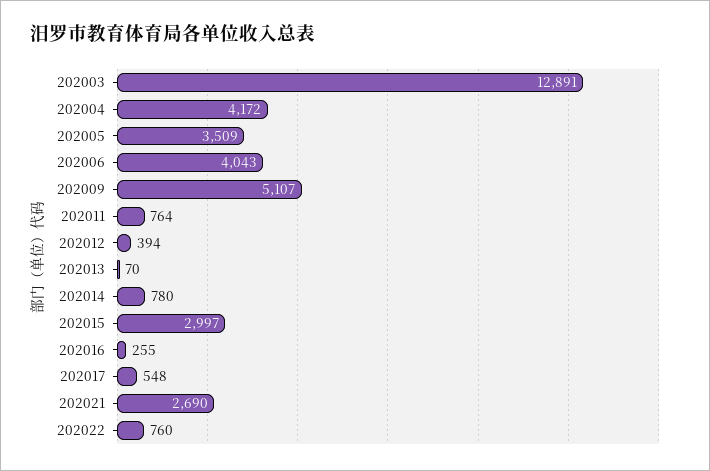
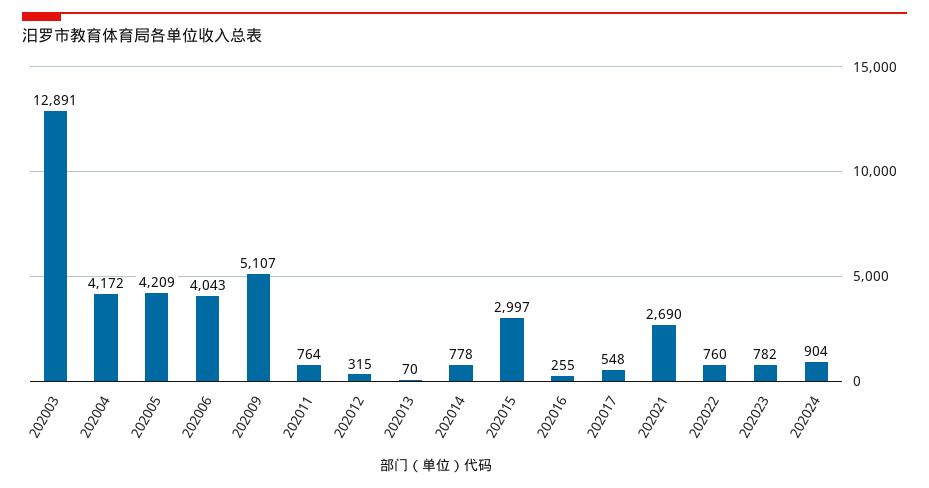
202005: 3509 -> 4209
202012: 394 -> 315
202014: 780 -> 778
202023: none -> 782
202024: none -> 904

